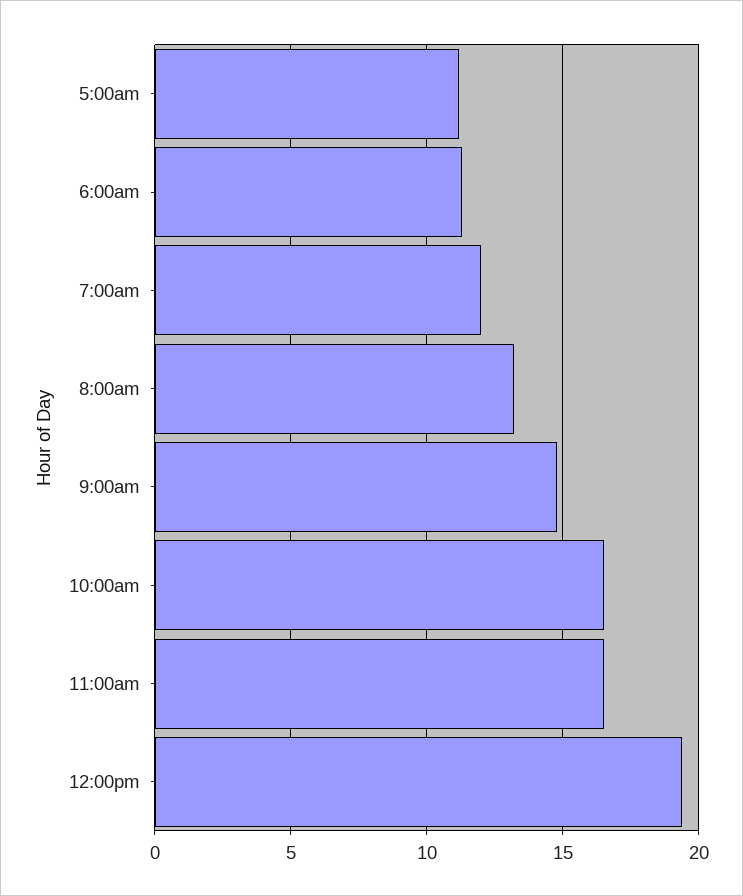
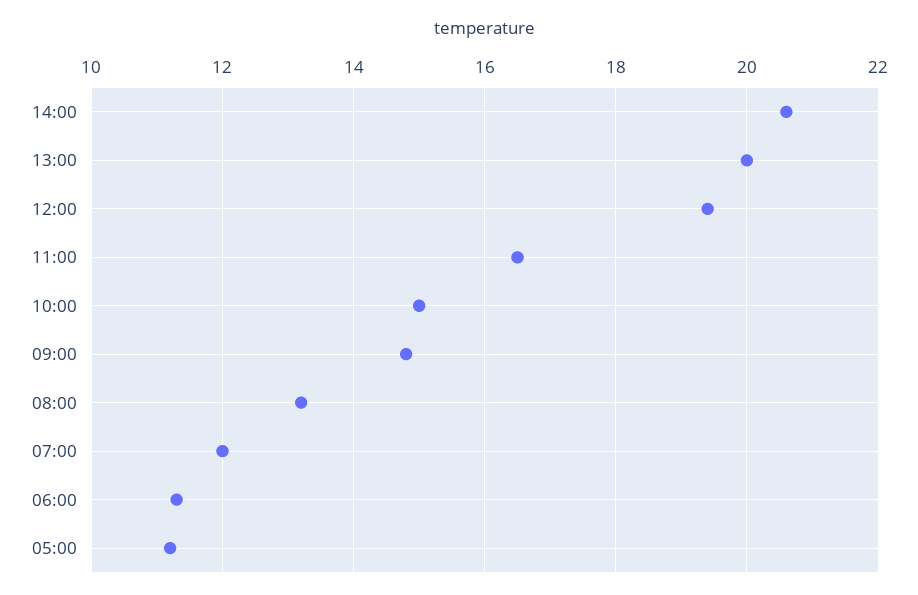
10:00am: 16.5 -> 15
14:00: none -> 20.5
13:00: none -> 20

